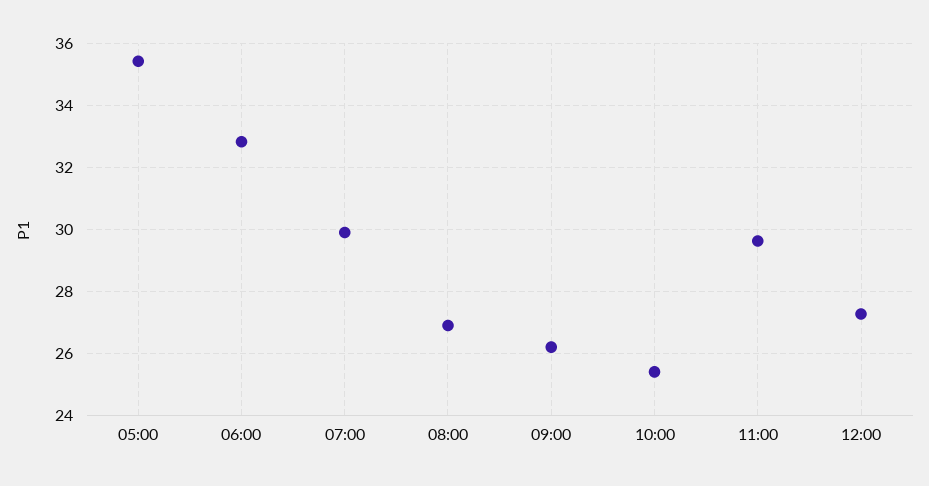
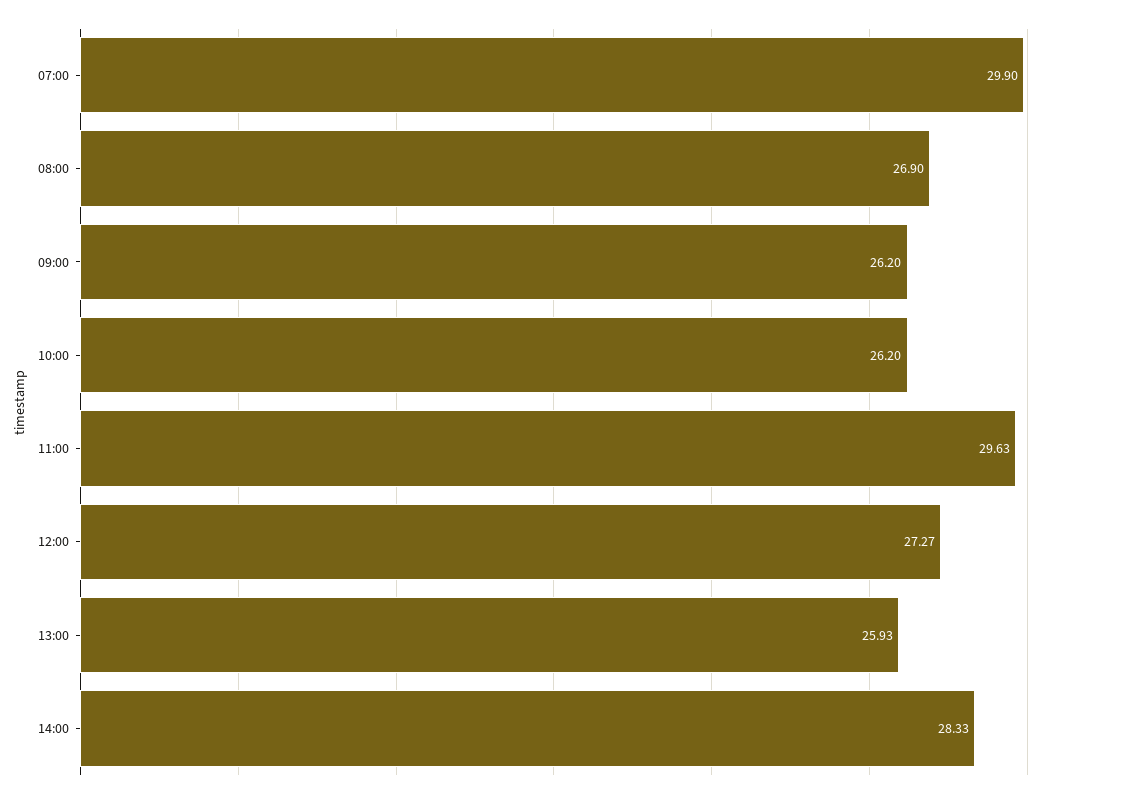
05:00: 35.4 -> none
06:00: 32.8 -> none
10:00: 25.4 -> 26.2
13:00: none -> 25.93
14:00: none -> 28.33

